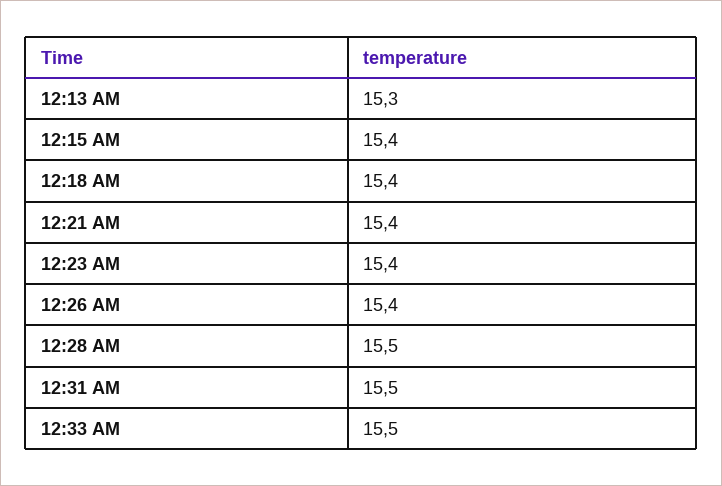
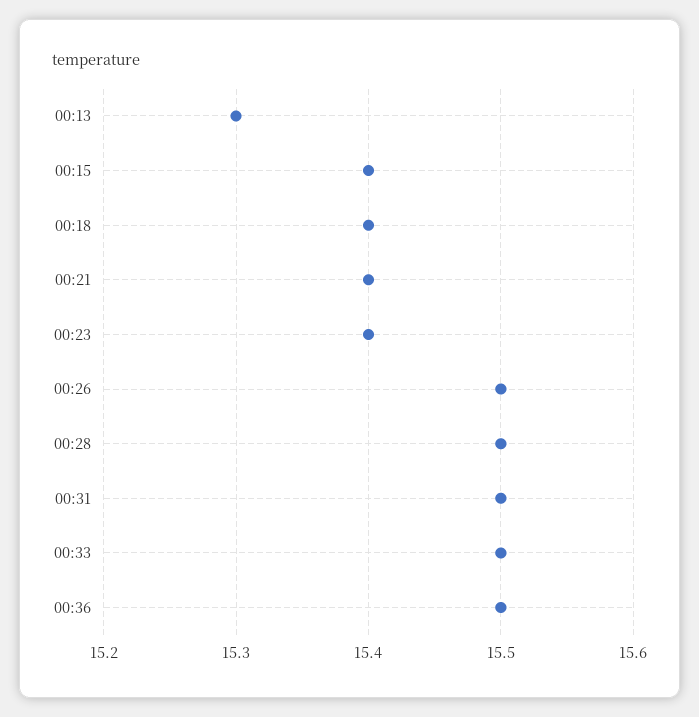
12:26 AM: 15.4 -> 15.5
00:36: none -> 15.5

